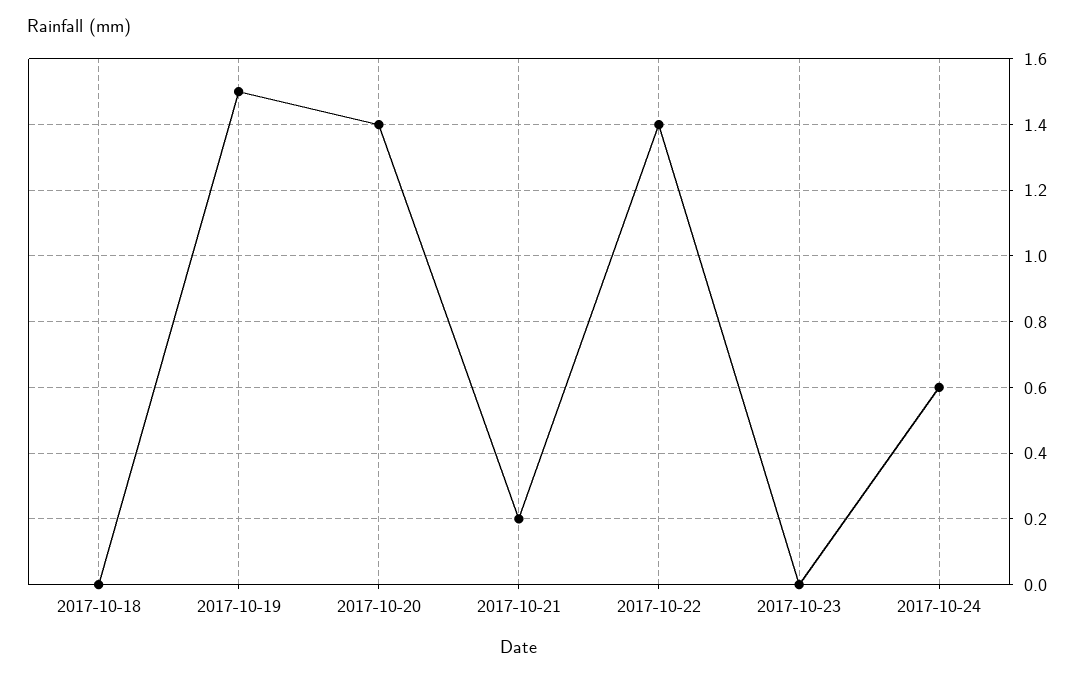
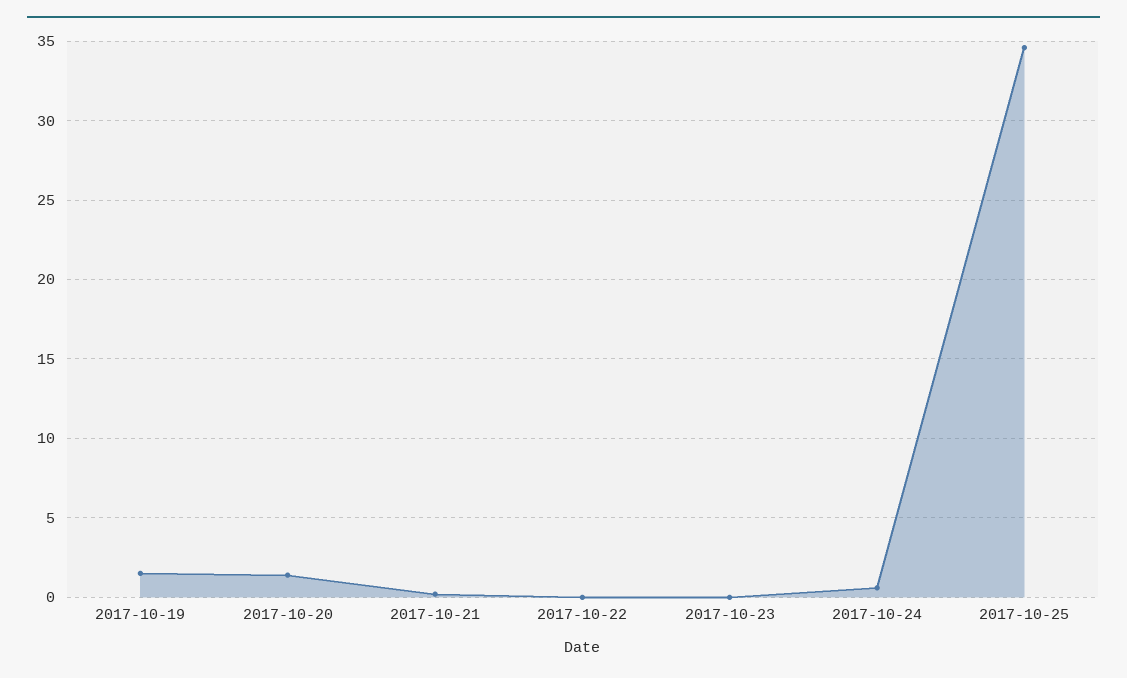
2017-10-18: 0 -> none
2017-10-22: 1.4 -> 0
2017-10-25: none -> 34.5

